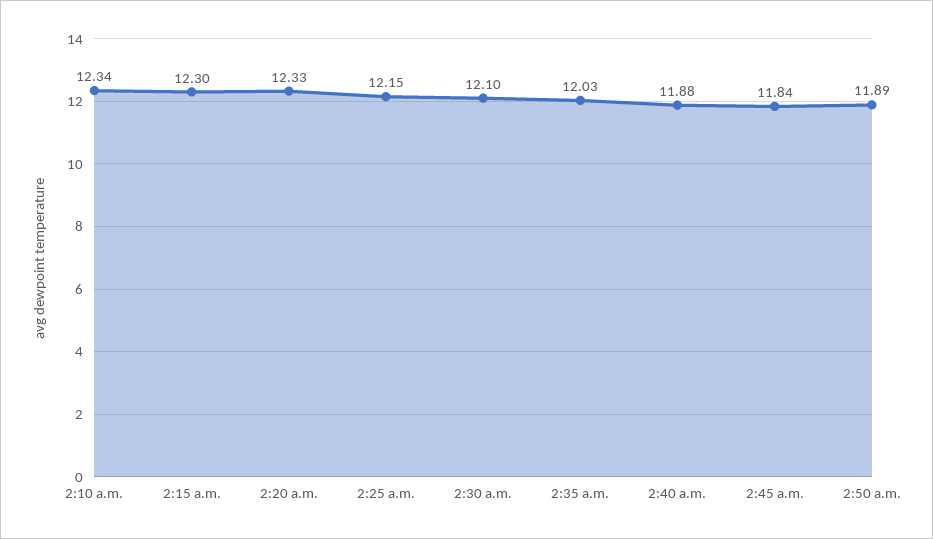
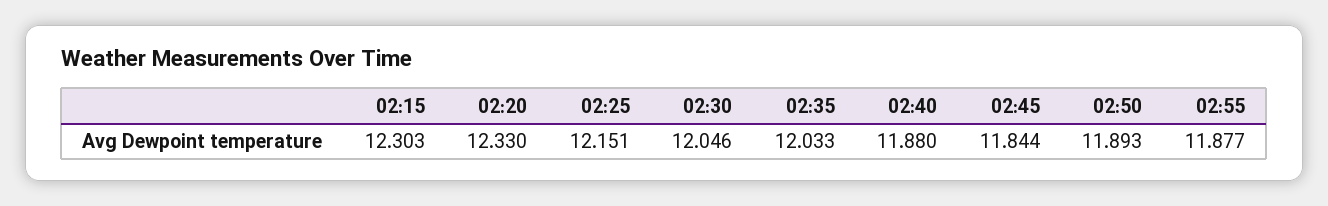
2:10 a.m.: 12.34 -> none
2:30 a.m.: 12.1 -> 12.046
02:55: none -> 11.877

